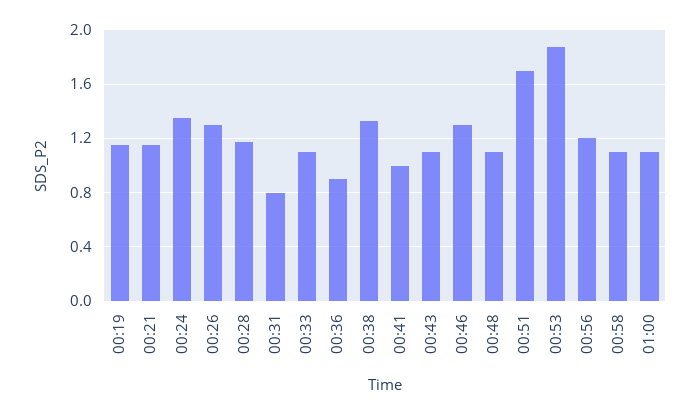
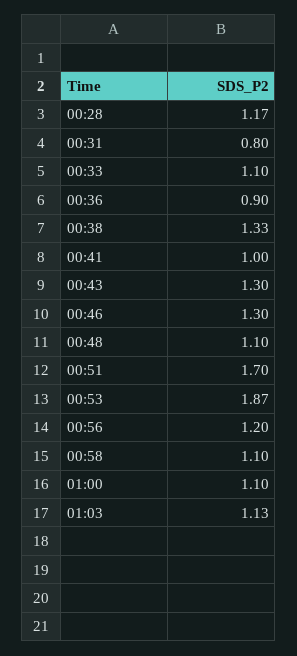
00:19: 1.15 -> none
00:21: 1.15 -> none
00:24: 1.35 -> none
00:26: 1.3 -> none
00:43: 1.1 -> 1.3
01:03: none -> 1.13

